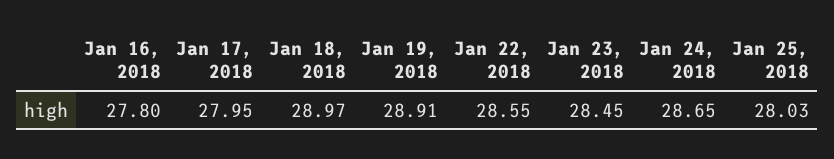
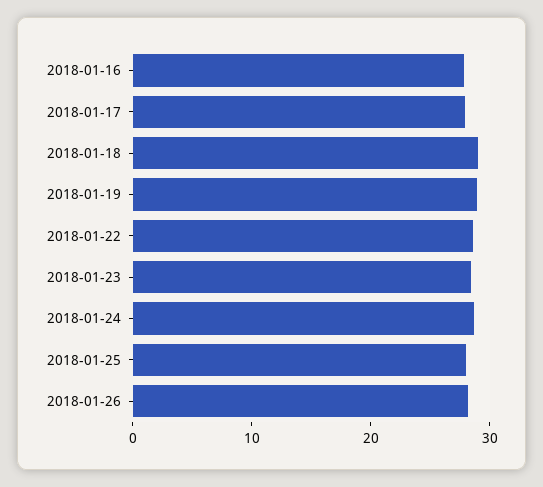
2018-01-26: none -> 28

